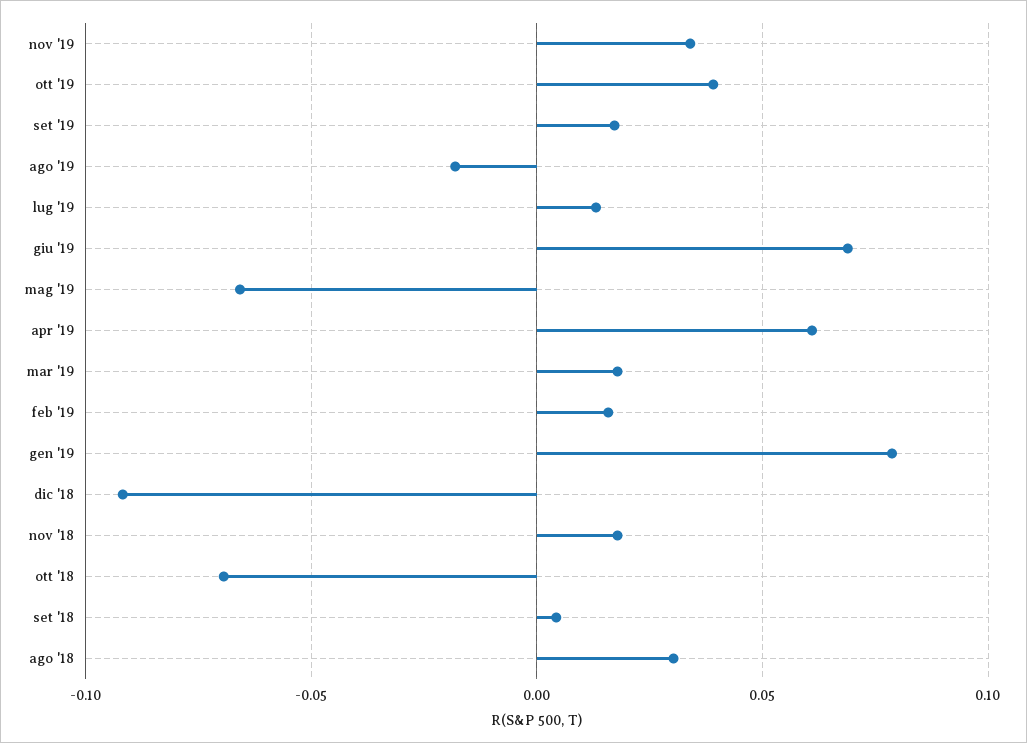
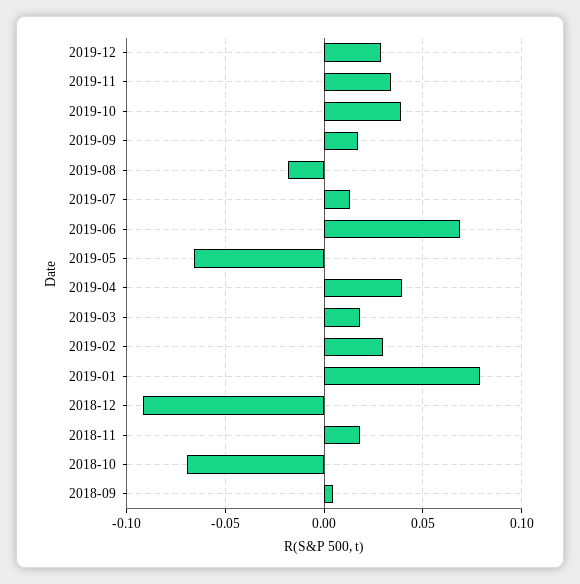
apr '19: 0.06 -> 0.04
feb '19: 0.015 -> 0.03
ago '18: 0.03 -> none
2019-12: none -> 0.03

